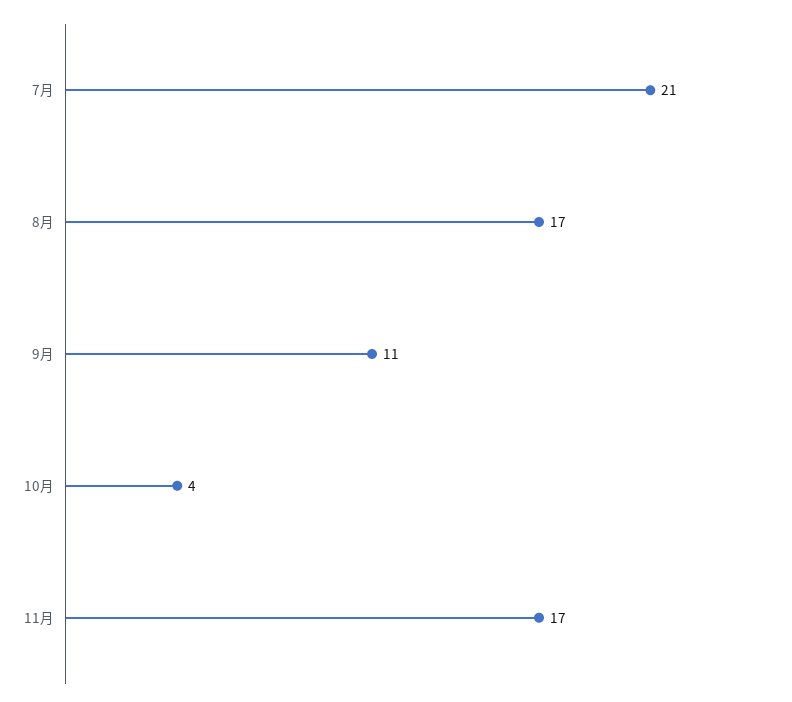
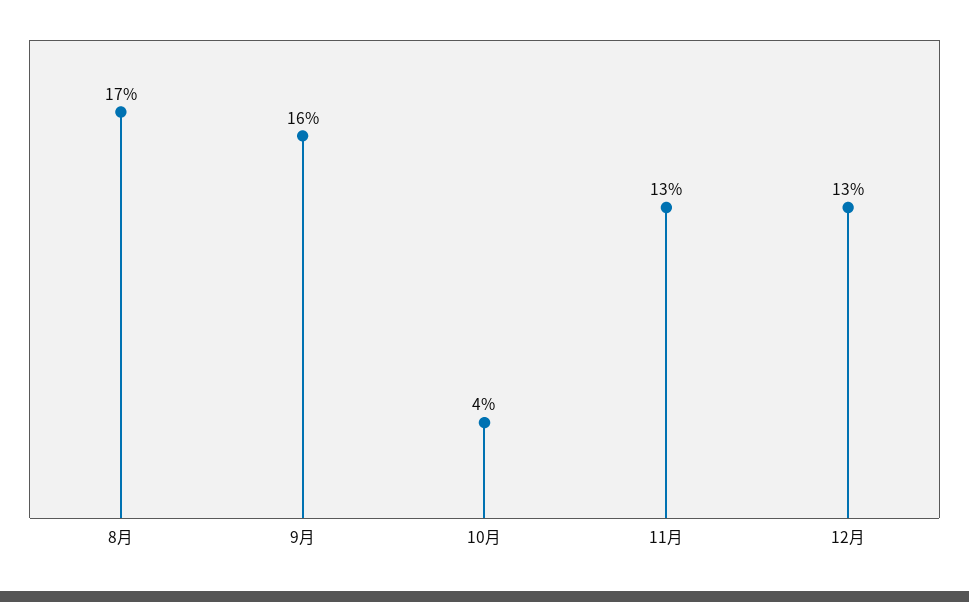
7月: 21 -> none
9月: 11 -> 16
11月: 17 -> 13
12月: none -> 13

